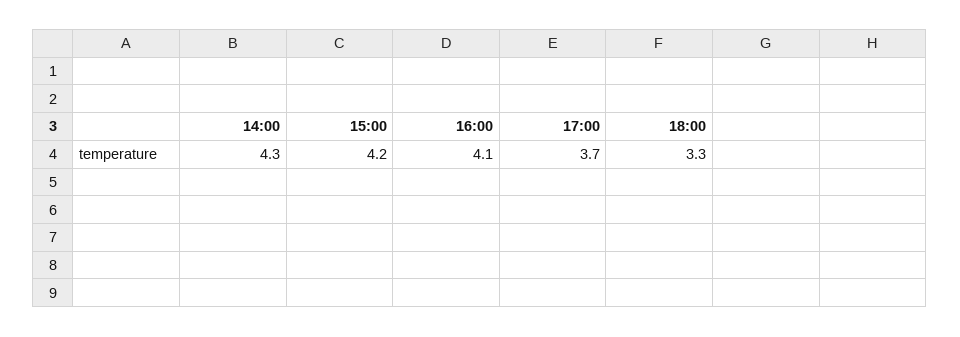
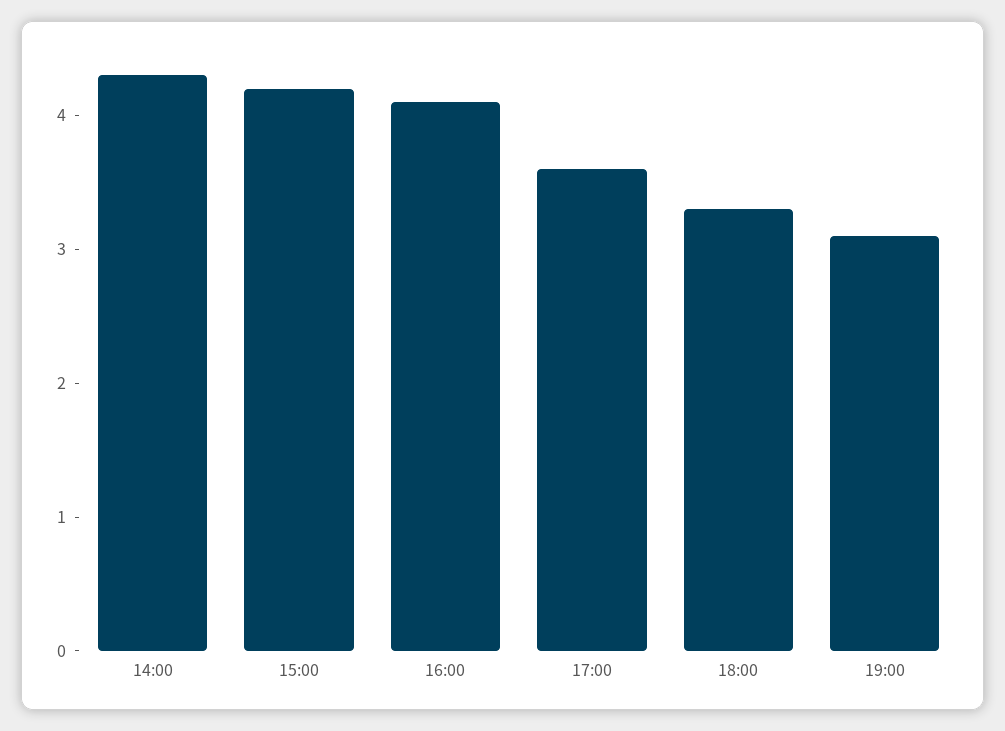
17:00: 3.7 -> 3.6
19:00: none -> 3.1

